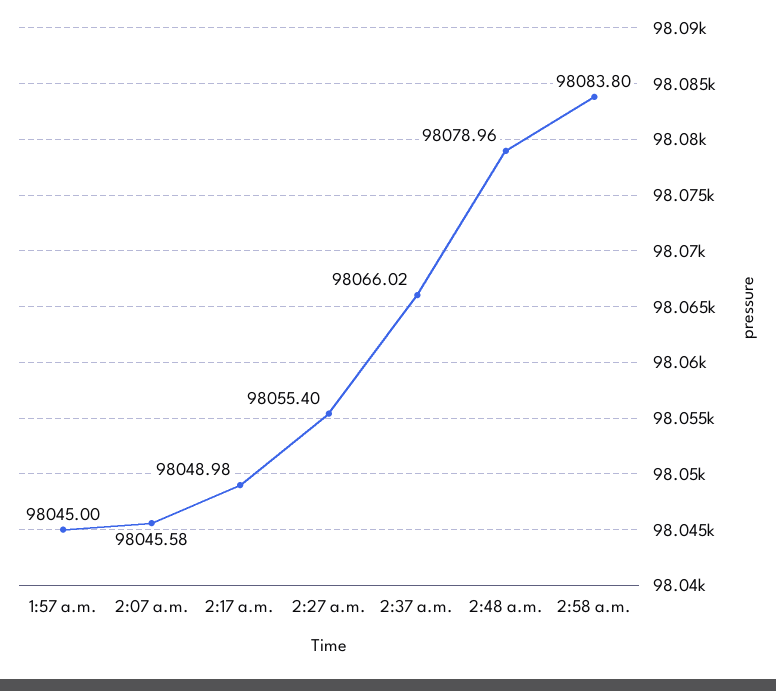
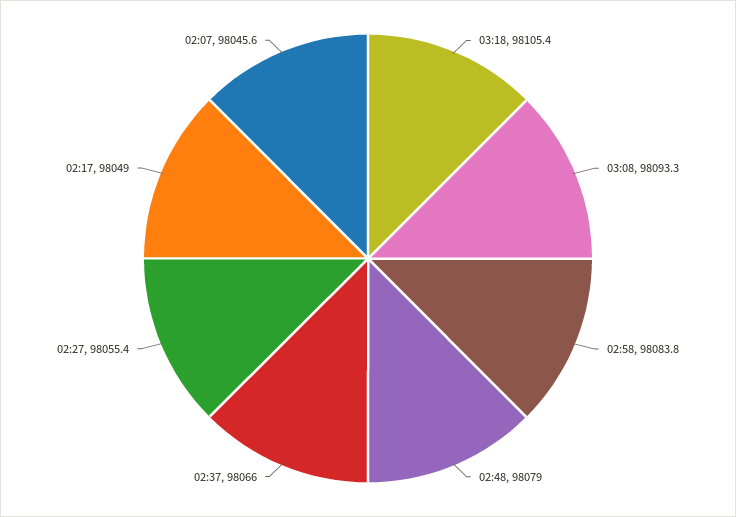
1:57 a.m.: 98045 -> none
03:18: none -> 98105.4
03:08: none -> 98093.3

